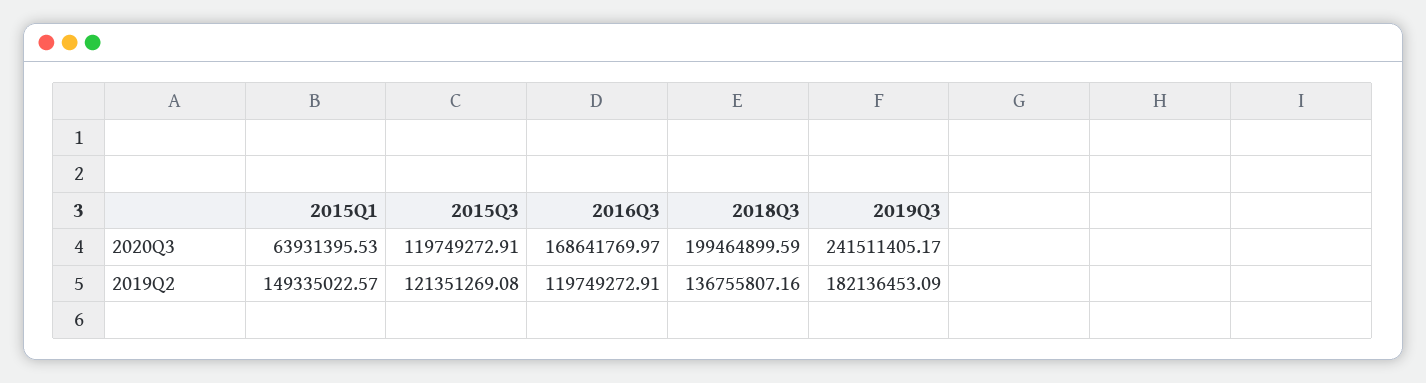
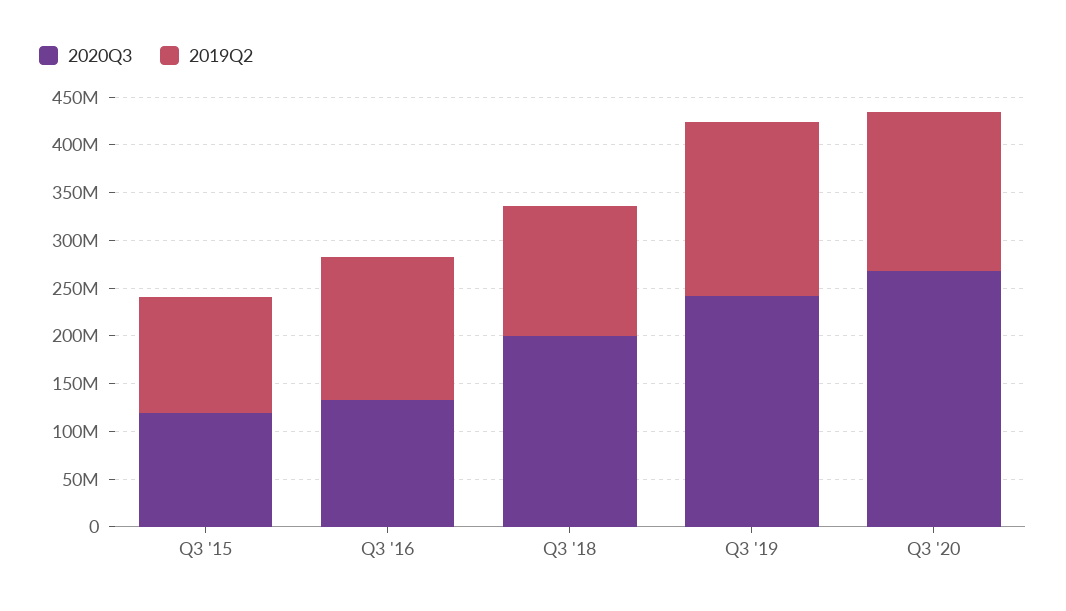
2020Q3, 2015Q1: 63931395.53 -> none
2020Q3, 2016Q3: 168641769.97 -> 130000000
2019Q2, 2015Q1: 149335022.57 -> none
2019Q2, 2016Q3: 119749272.91 -> 150000000
2020Q3, Q3 '20: none -> 270000000
2019Q2, Q3 '20: none -> 170000000

